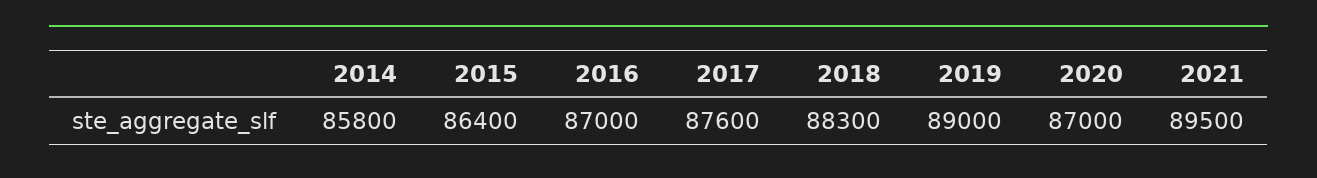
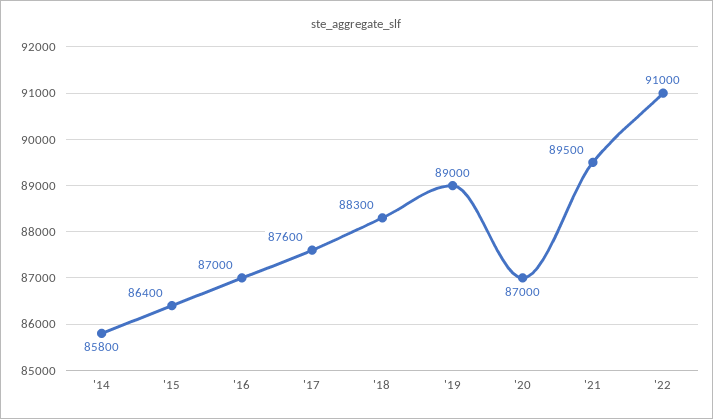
'22: none -> 91000

